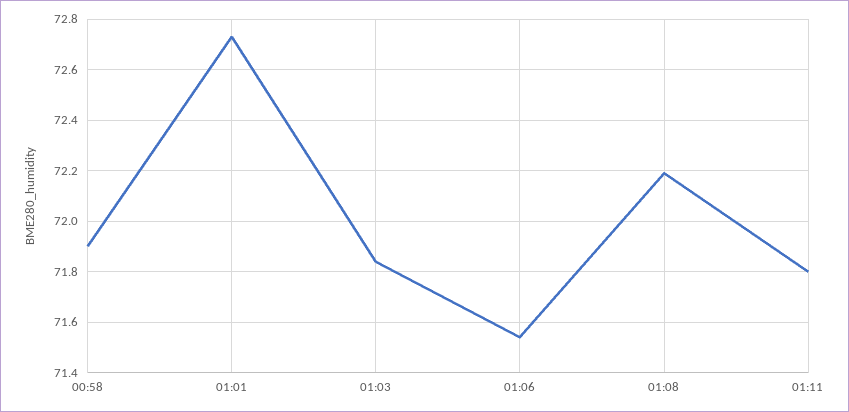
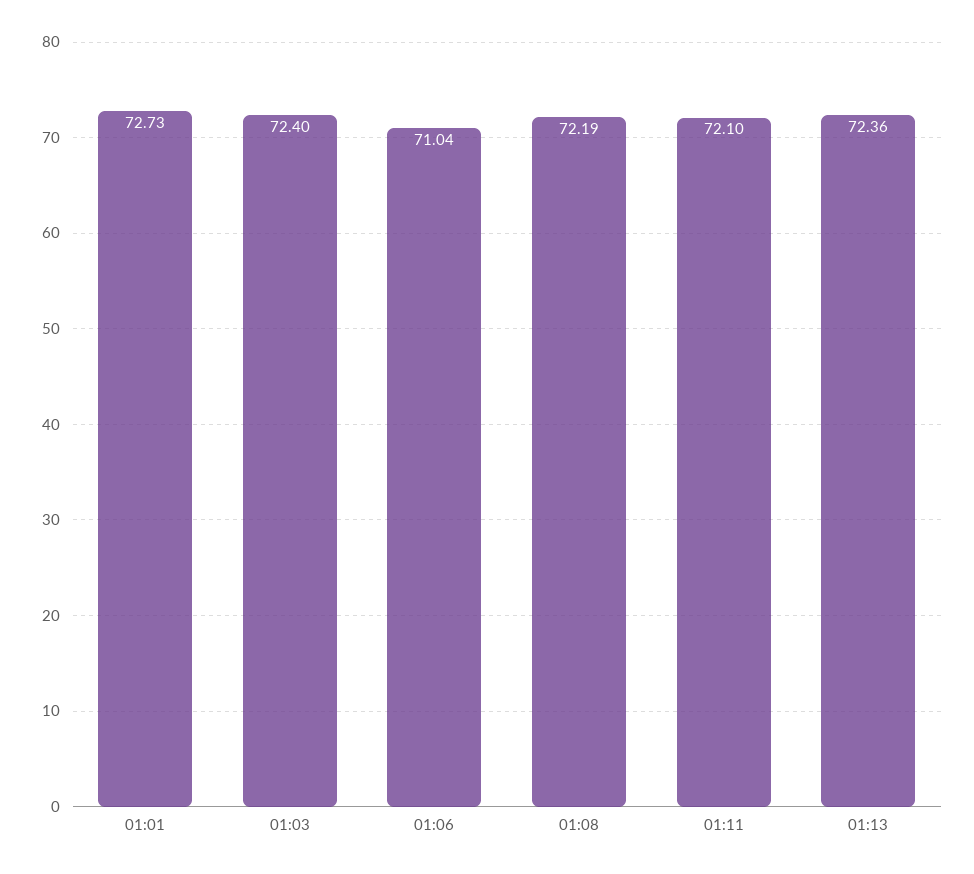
00:58: 71.9 -> none
01:03: 71.85 -> 72.4
01:06: 71.55 -> 71.04
01:11: 71.8 -> 72.1
01:13: none -> 72.36

